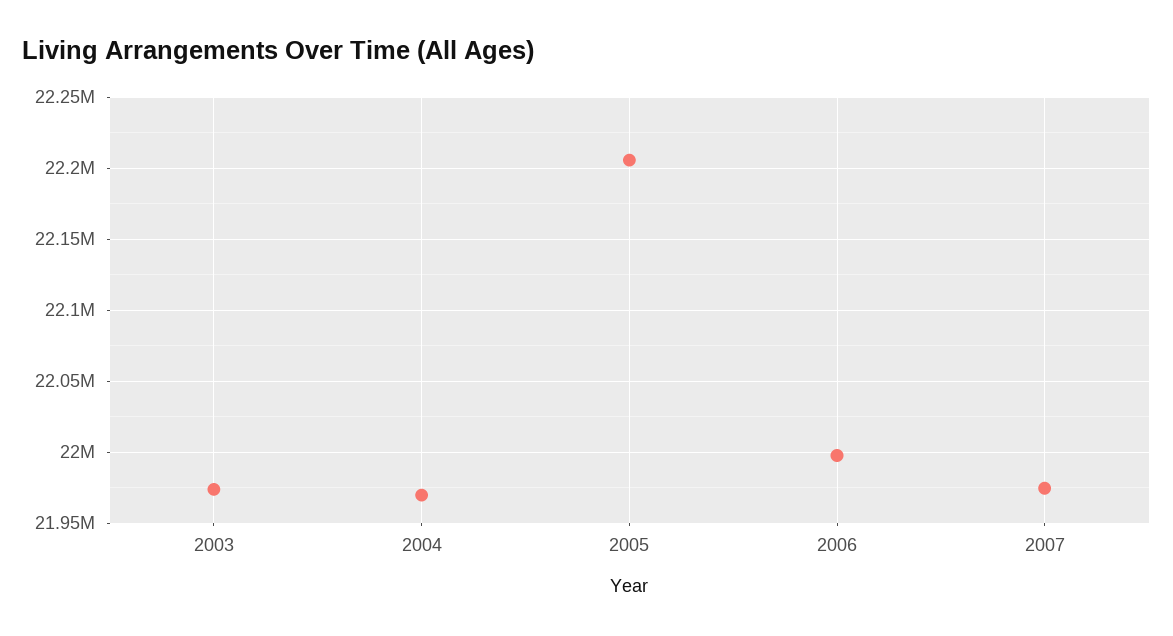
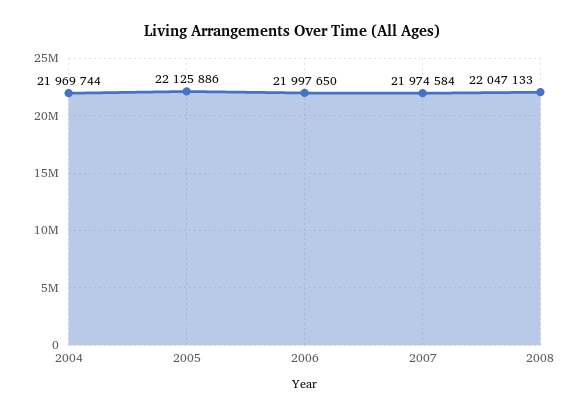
2003: 21975000 -> none
2005: 22205000 -> 22125886
2008: none -> 22047133

